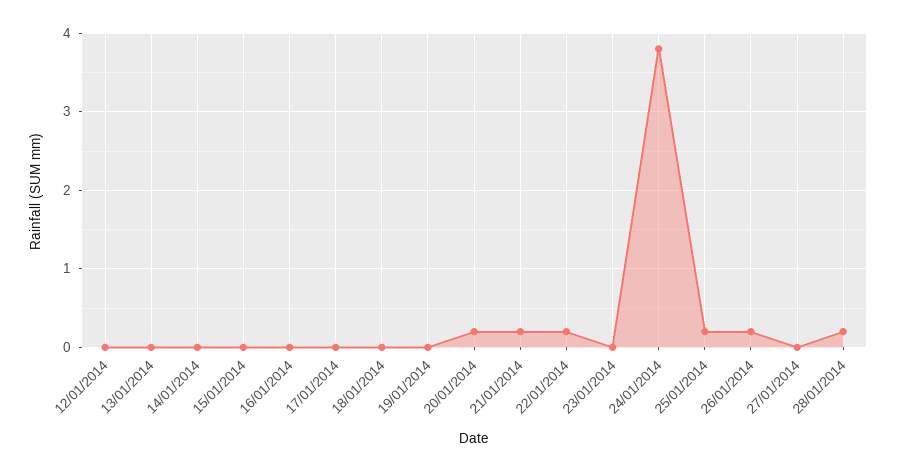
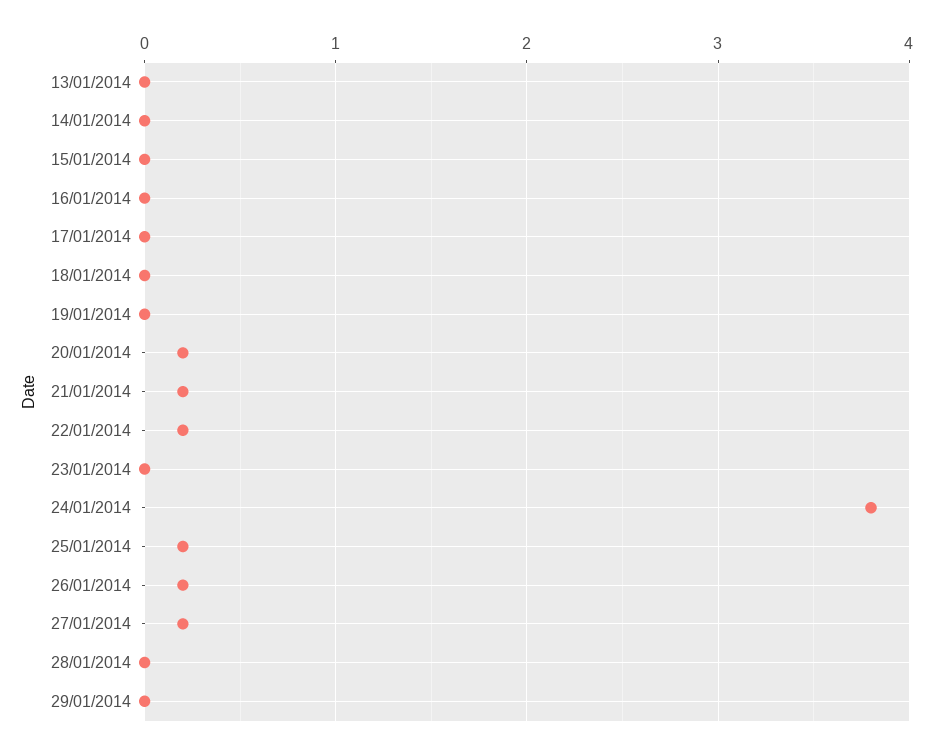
12/01/2014: 0 -> none
27/01/2014: 0 -> 0.2
28/01/2014: 0.2 -> 0
29/01/2014: none -> 0

